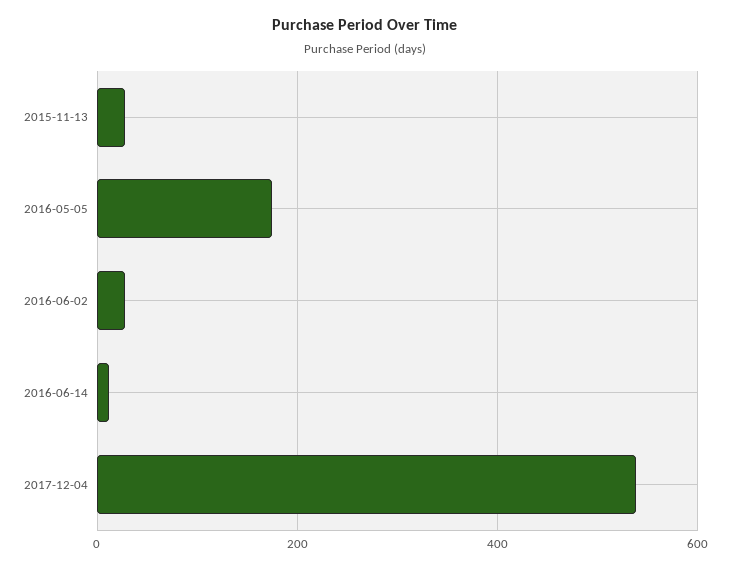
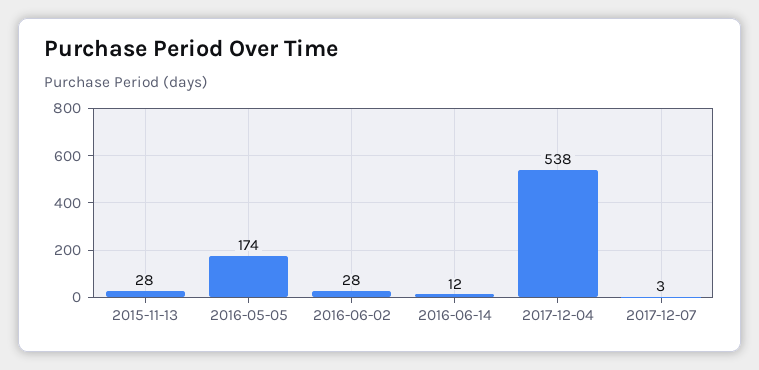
2017-12-07: none -> 3

